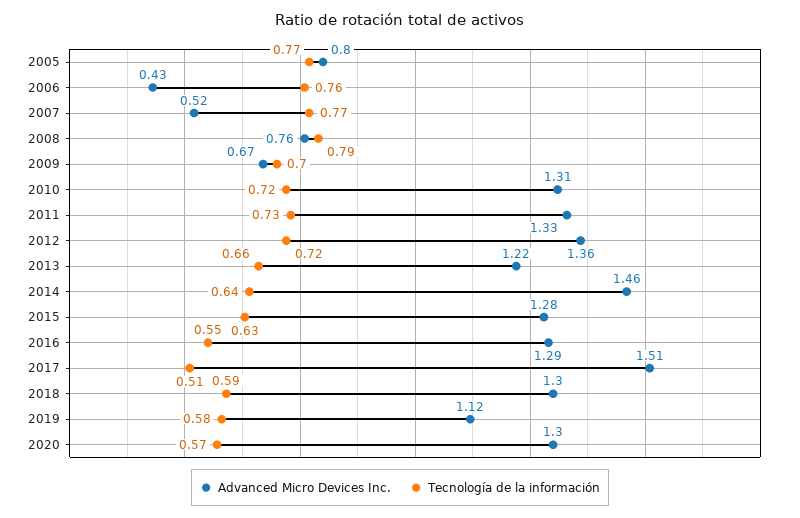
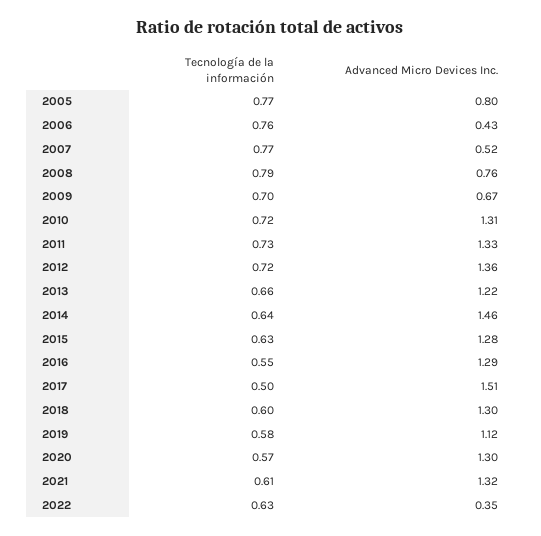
Tecnología de la información, 2017: 0.51 -> 0.5
Tecnología de la información, 2018: 0.59 -> 0.6
Tecnología de la información, 2021: none -> 0.61
Advanced Micro Devices Inc., 2021: none -> 1.32
Tecnología de la información, 2022: none -> 0.63
Advanced Micro Devices Inc., 2022: none -> 0.35

